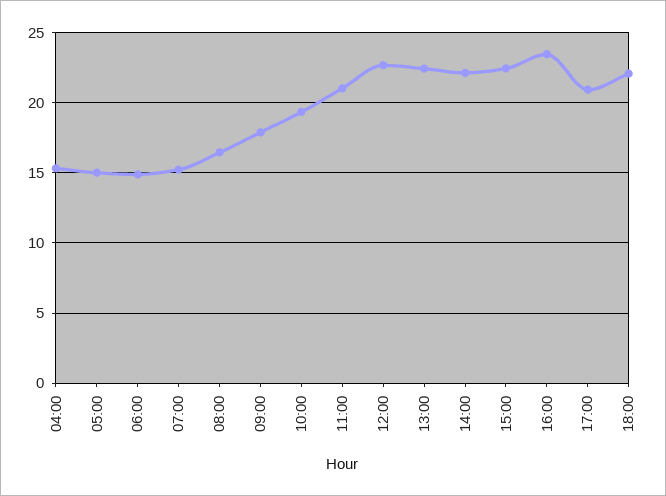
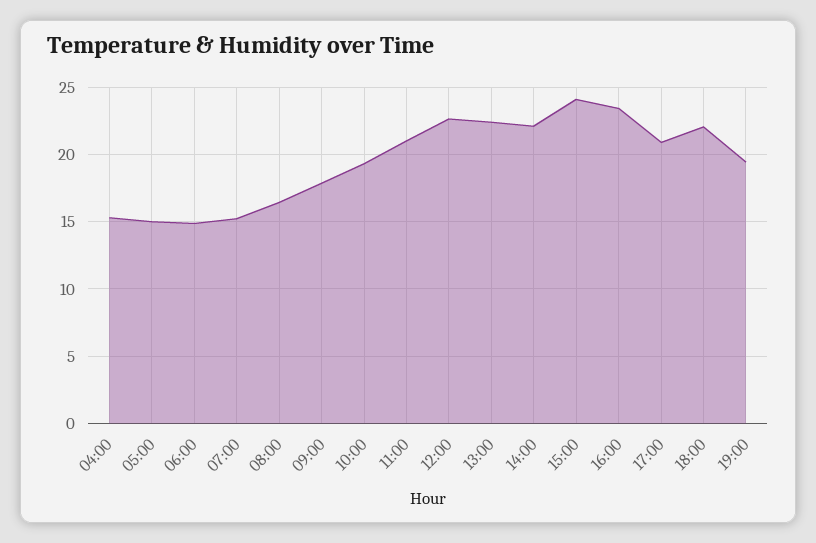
15:00: 22.5 -> 24
19:00: none -> 19.5

